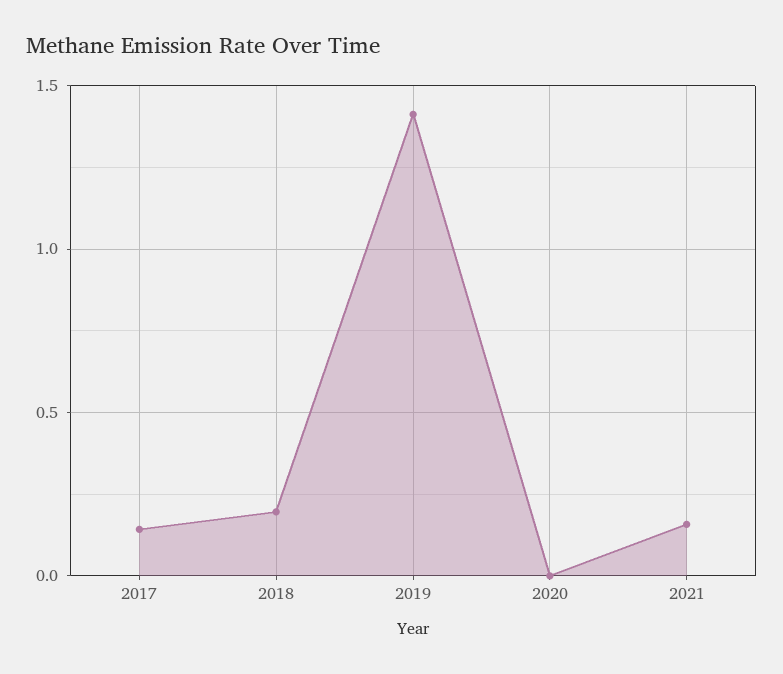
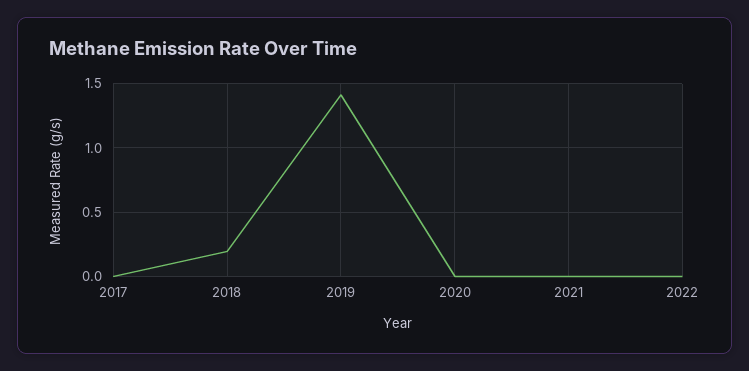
2017: 0.15 -> 0
2021: 0.15 -> 0
2022: none -> 0

